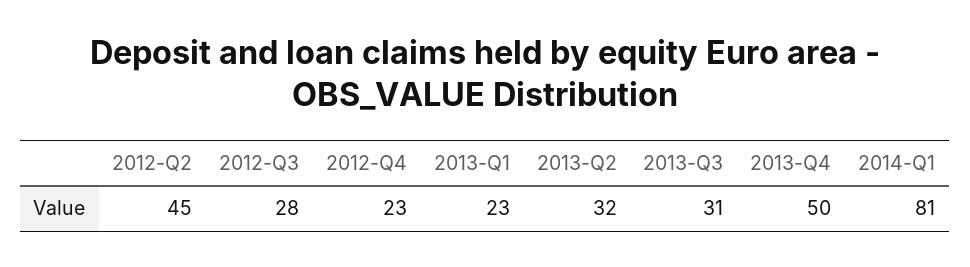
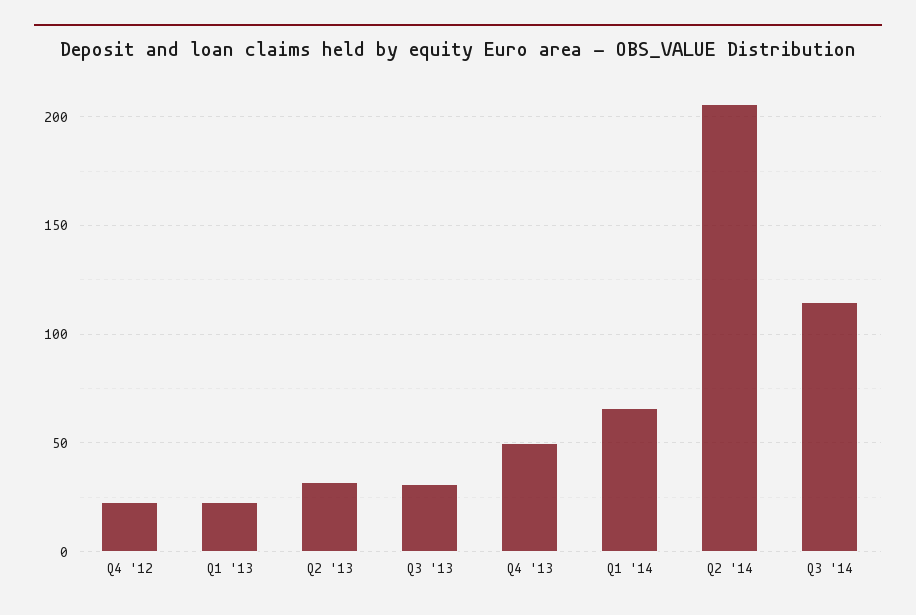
2012-Q2: 45 -> none
2012-Q3: 28 -> none
2014-Q1: 81 -> 65
Q2 '14: none -> 205
Q3 '14: none -> 115

